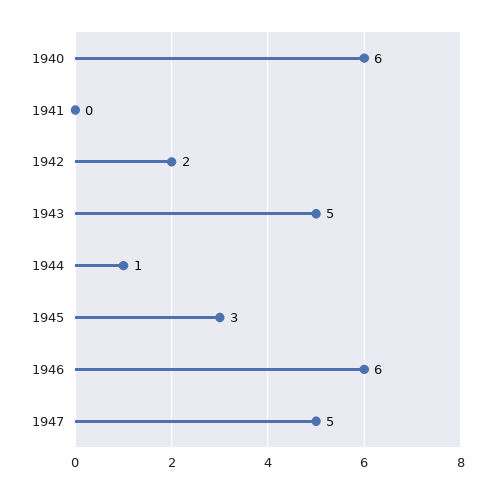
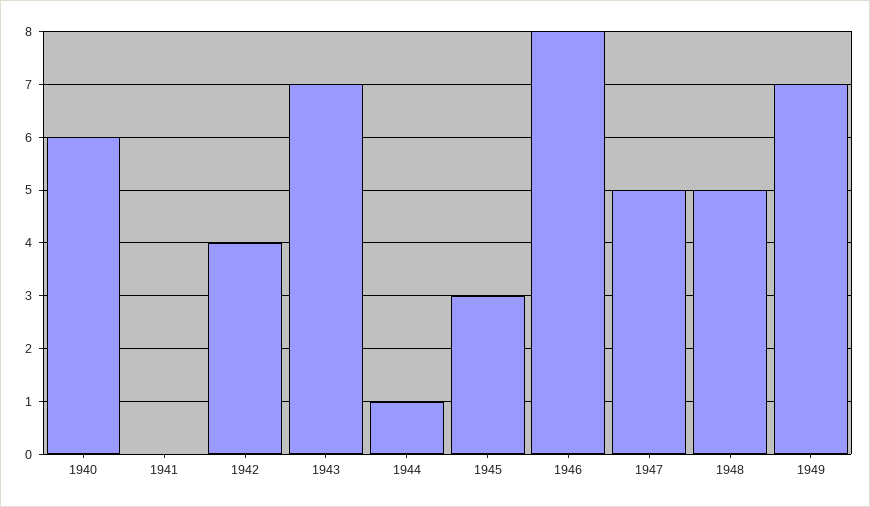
1942: 2 -> 4
1943: 5 -> 7
1946: 6 -> 8
1948: none -> 5
1949: none -> 7

